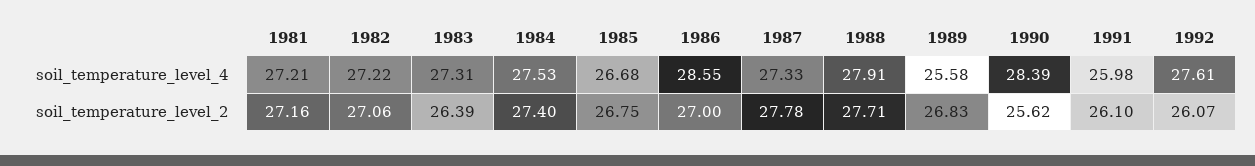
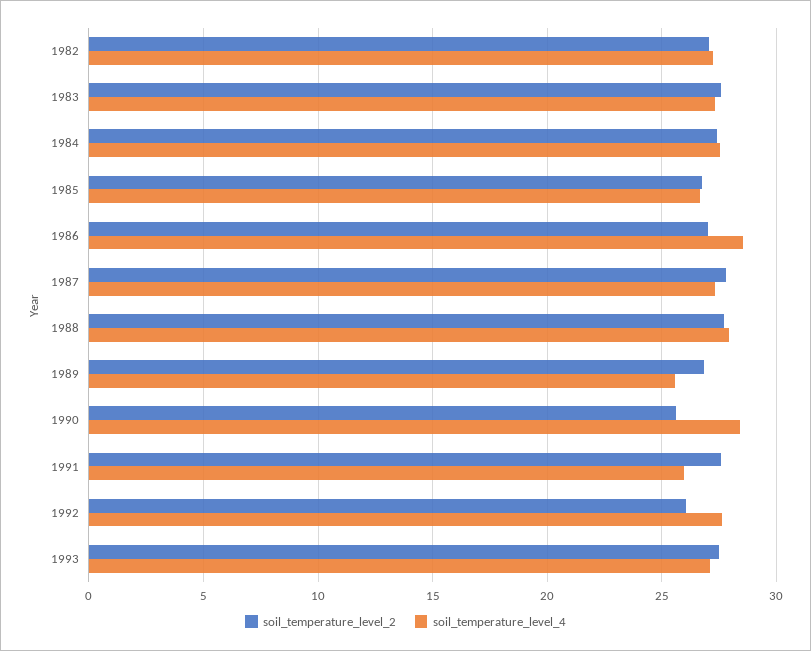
soil_temperature_level_4, 1981: 27.21 -> none
soil_temperature_level_2, 1981: 27.16 -> none
soil_temperature_level_2, 1983: 26.39 -> 27.5
soil_temperature_level_2, 1991: 26.1 -> 27.5
soil_temperature_level_2, 1993: none -> 27.5
soil_temperature_level_4, 1993: none -> 27

